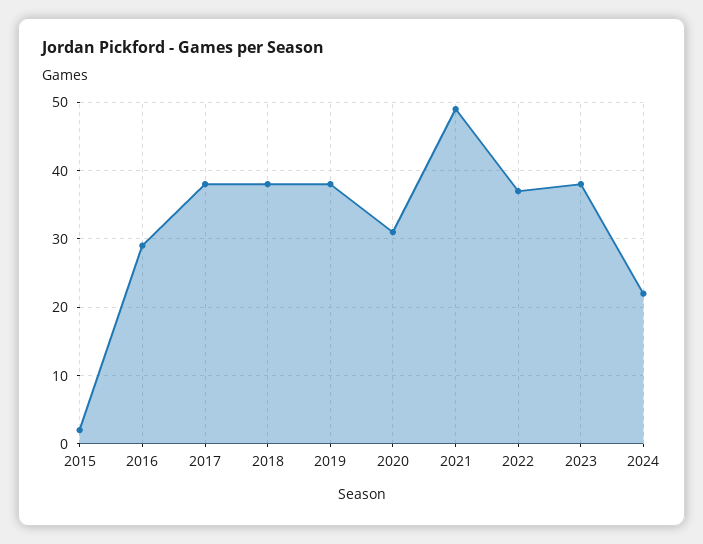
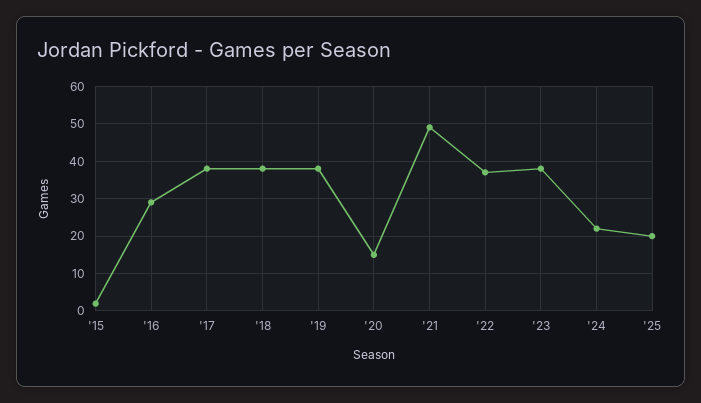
2020: 31 -> 15
'25: none -> 20

